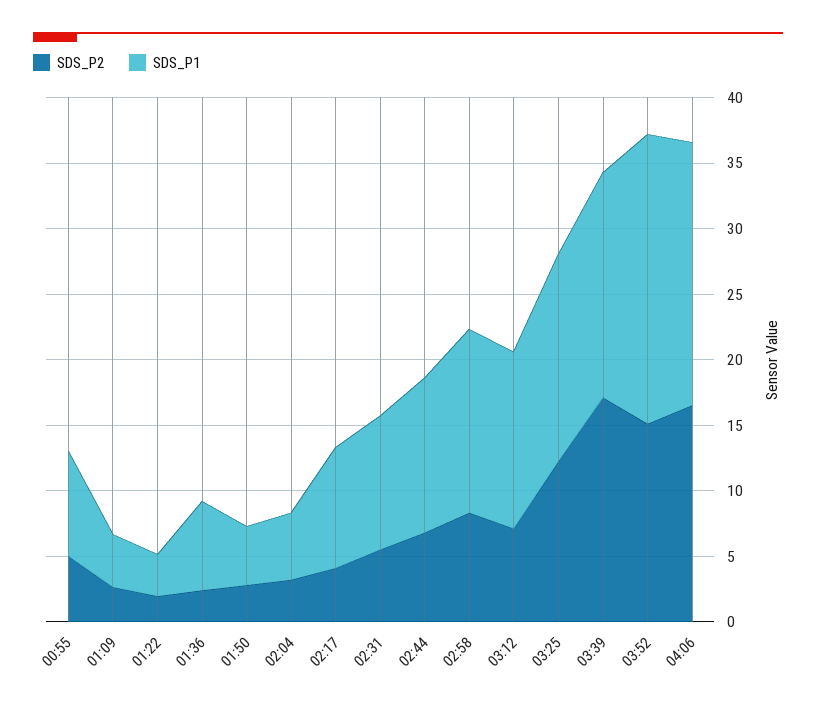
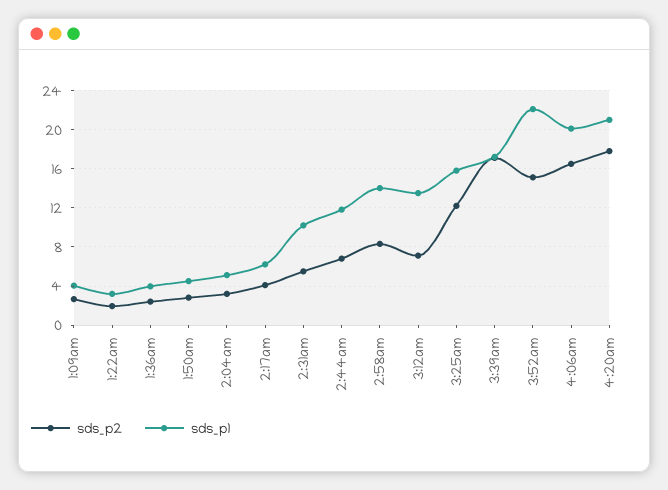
SDS_P2, 00:55: 5 -> none
SDS_P1, 00:55: 8 -> none
SDS_P1, 01:36: 7 -> 4
SDS_P1, 02:17: 9 -> 6
SDS_P2, 4:20am: none -> 18
SDS_P1, 4:20am: none -> 21

